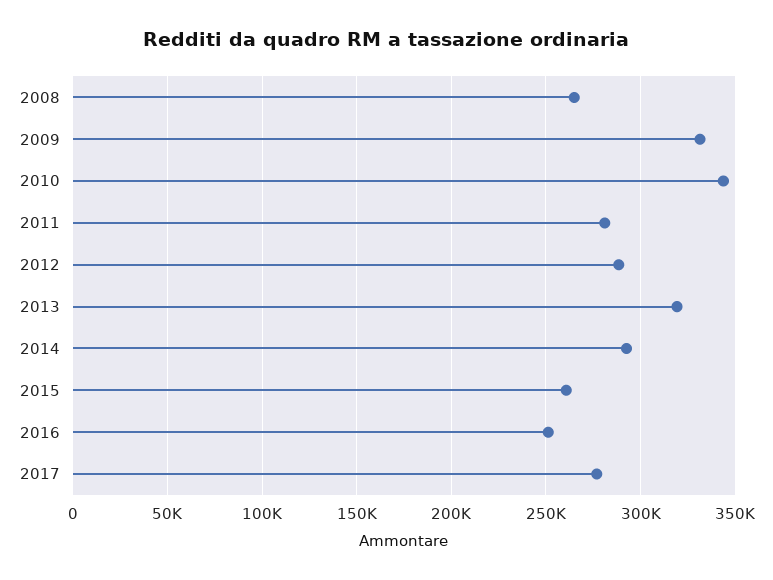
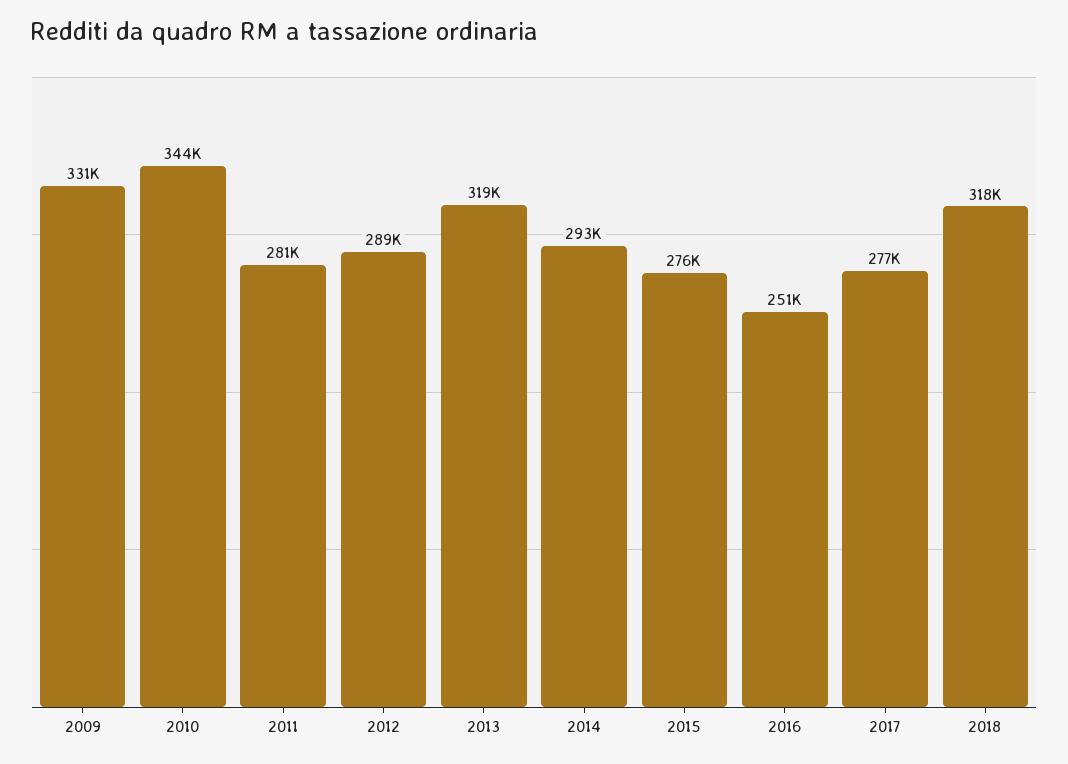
2008: 265000 -> none
2015: 260000 -> 276000
2018: none -> 318000

